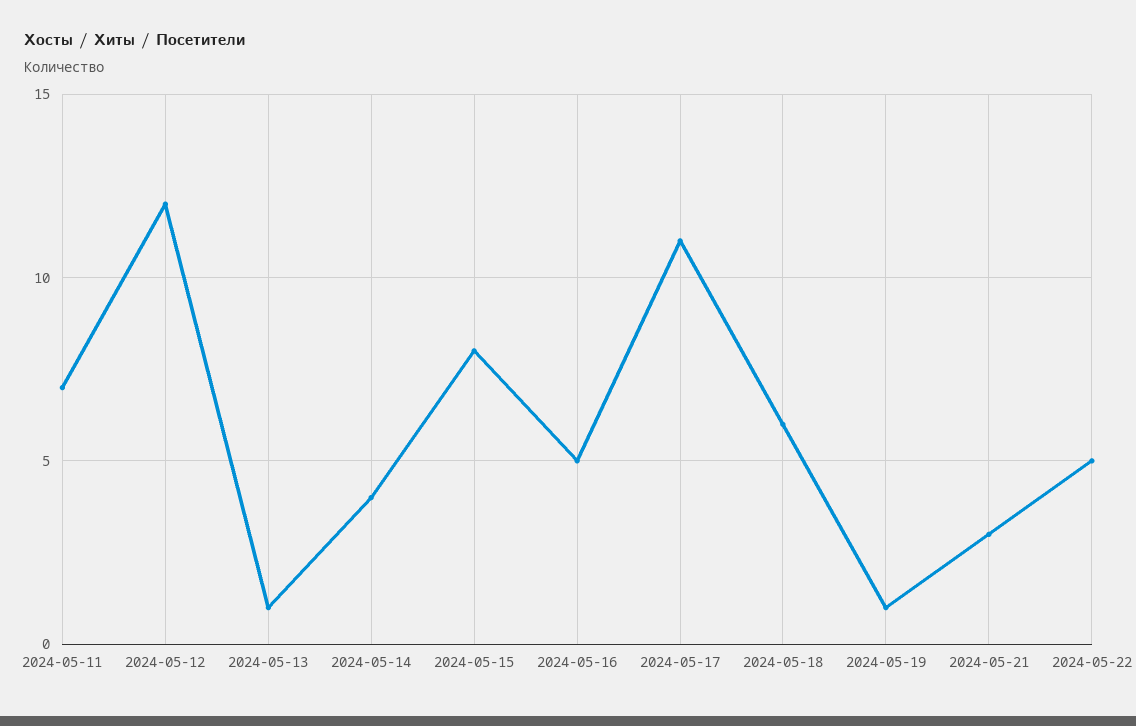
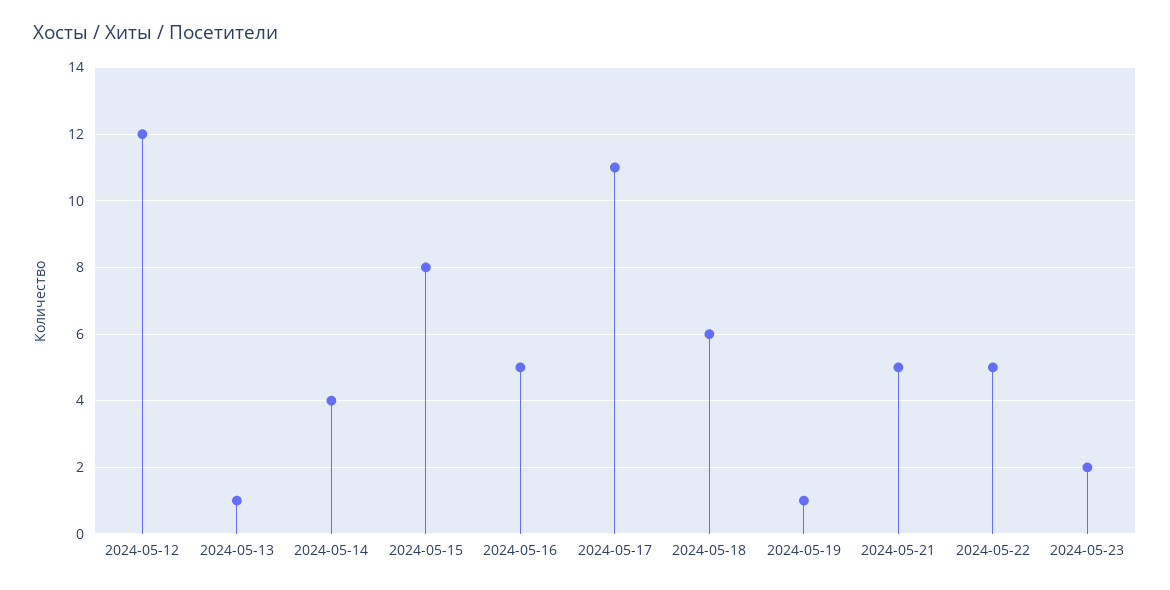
2024-05-11: 7 -> none
2024-05-21: 3 -> 5
2024-05-23: none -> 2

